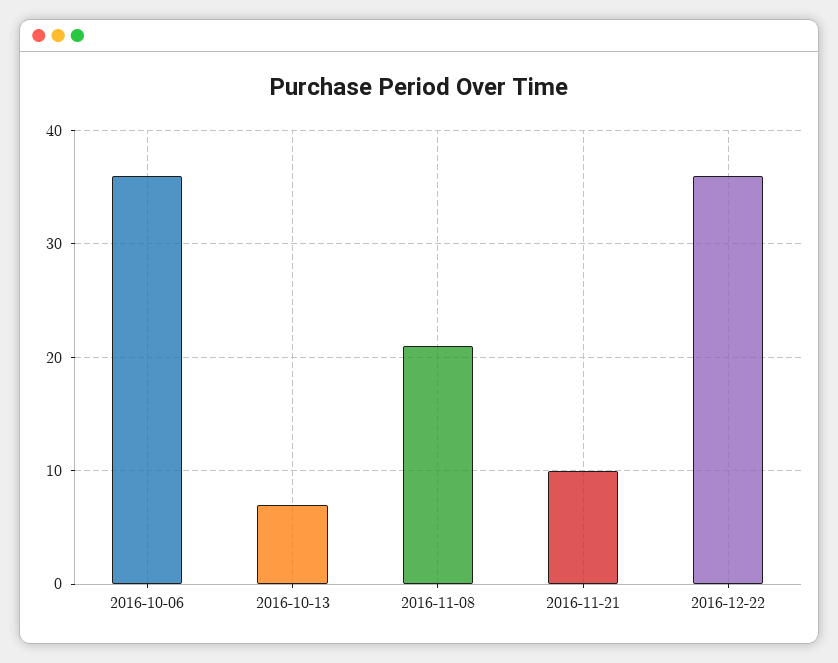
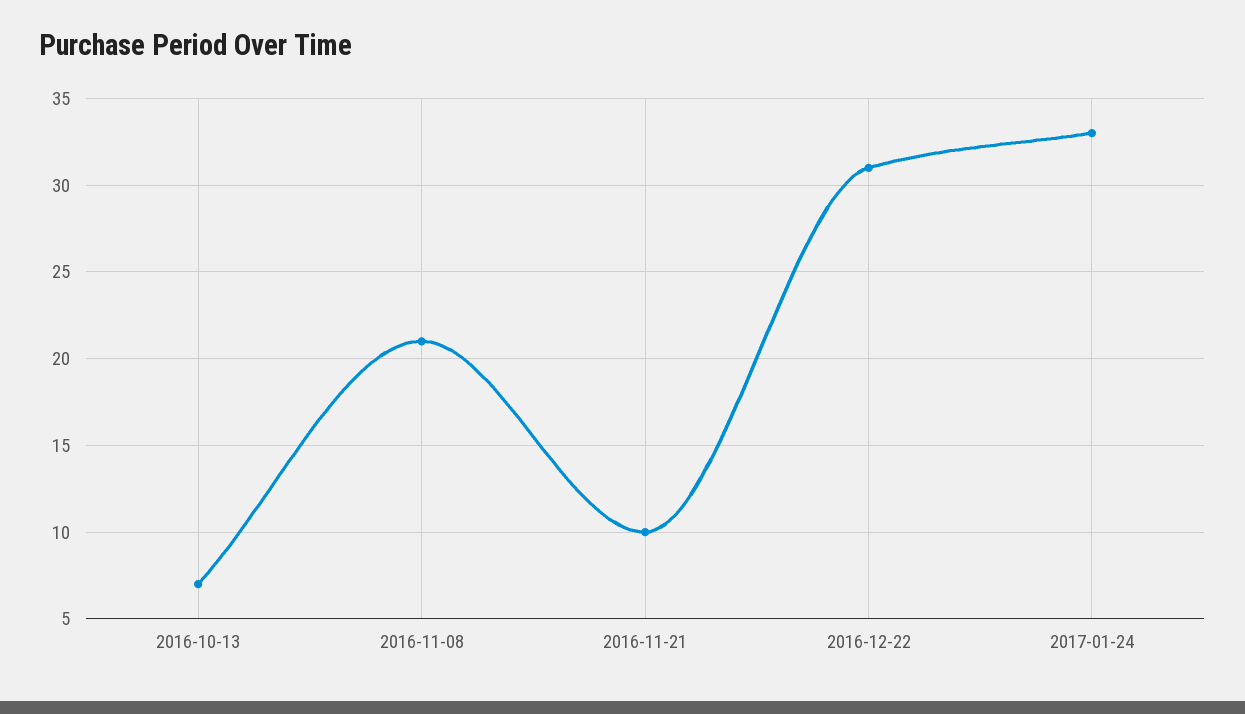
2016-10-06: 36 -> none
2016-12-22: 36 -> 31
2017-01-24: none -> 33

